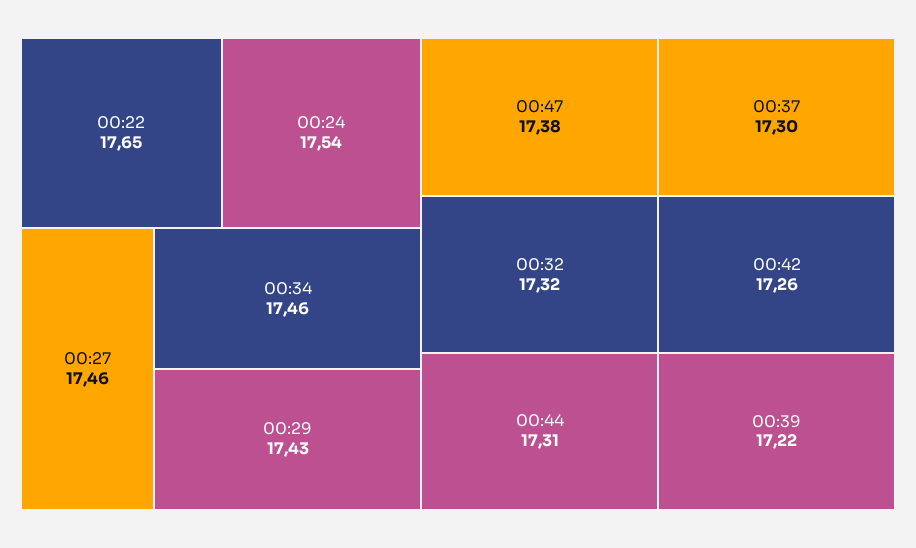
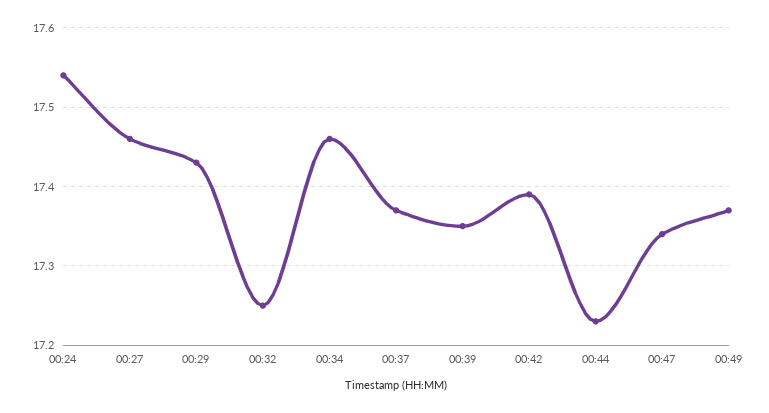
00:22: 17.65 -> none
00:47: 17.38 -> 17.34
00:32: 17.32 -> 17.25
00:44: 17.31 -> 17.23
00:37: 17.3 -> 17.37
00:42: 17.26 -> 17.39
00:39: 17.22 -> 17.35
00:49: none -> 17.37

